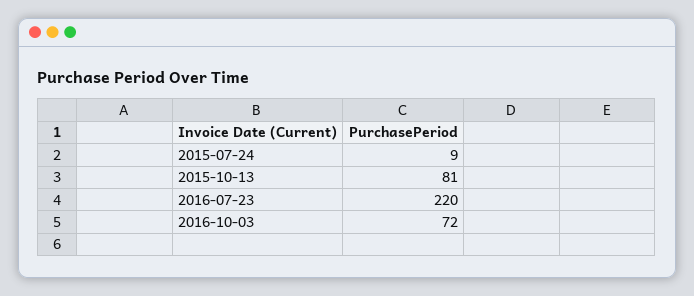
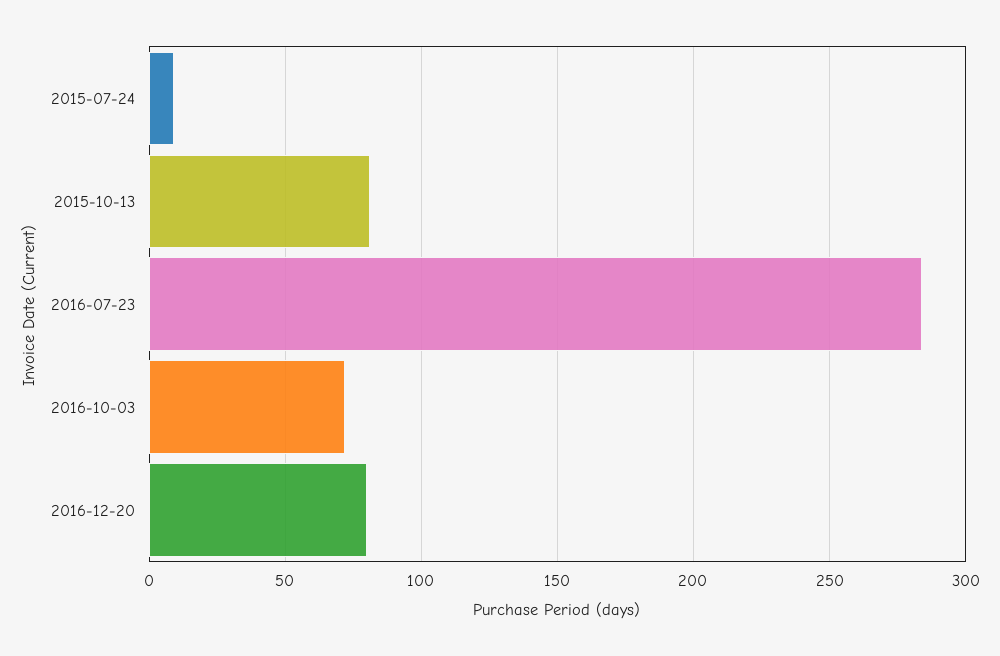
2016-07-23: 220 -> 285
2016-12-20: none -> 80

